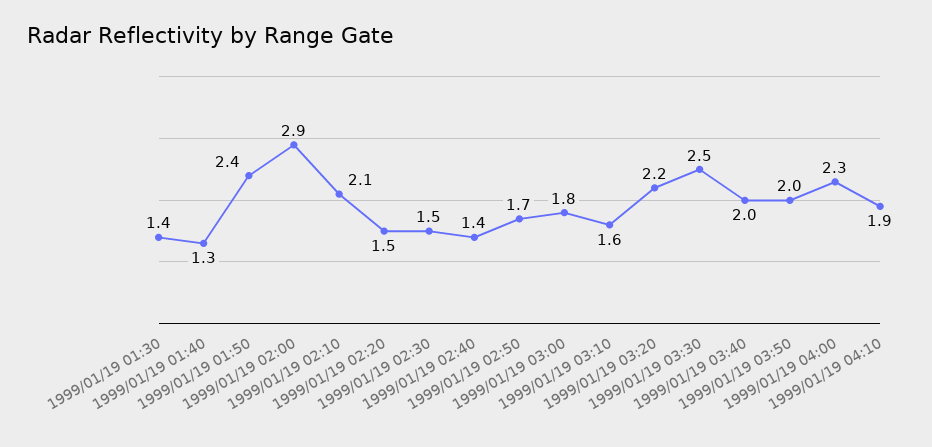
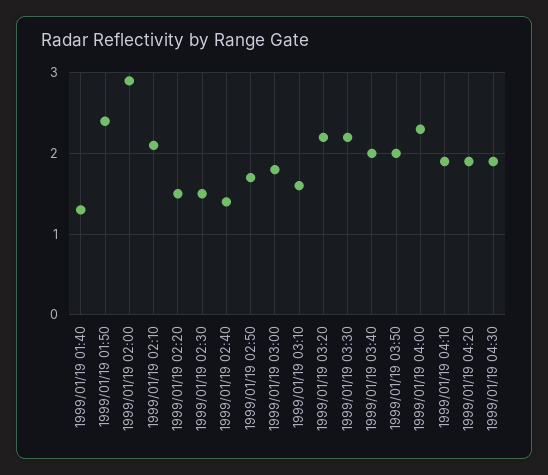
1999/01/19 01:30: 1.4 -> none
1999/01/19 03:30: 2.5 -> 2.2
1999/01/19 04:20: none -> 1.9
1999/01/19 04:30: none -> 1.9

